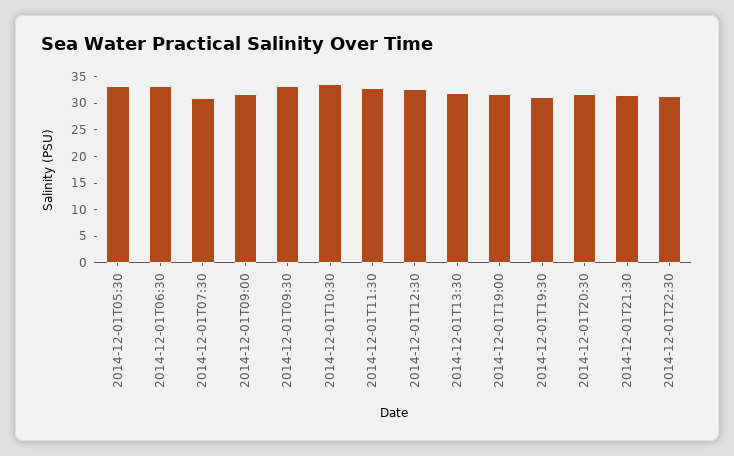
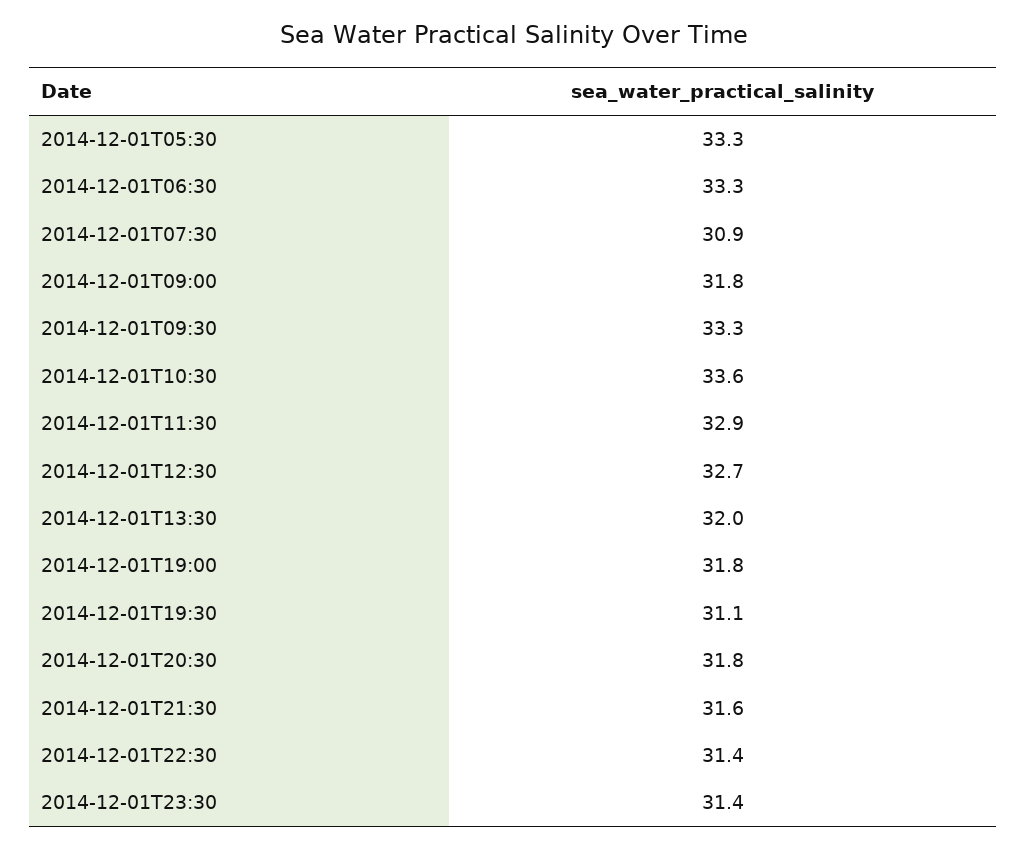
2014-12-01T23:30: none -> 31.4

